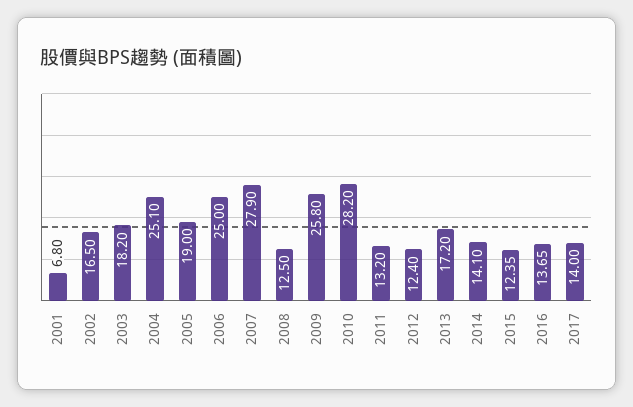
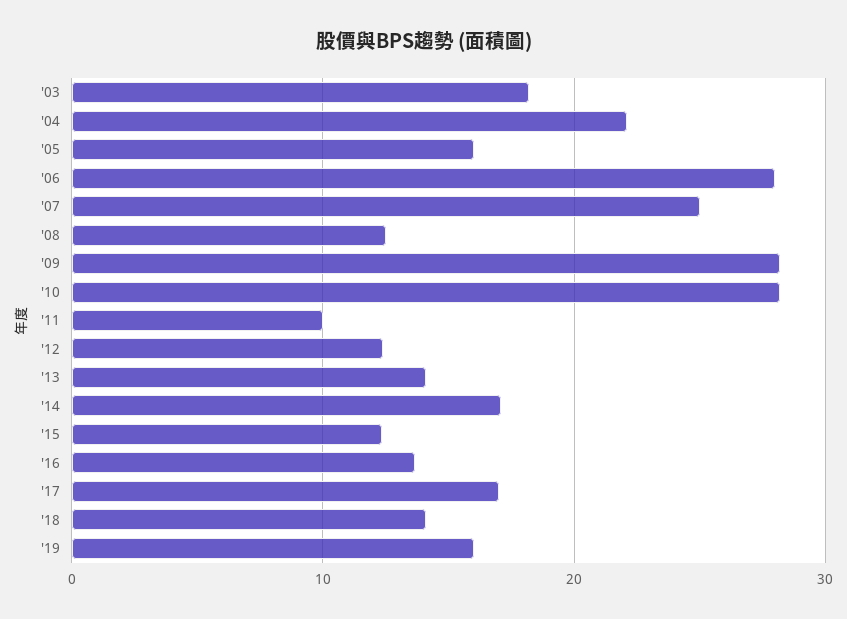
2001: 6.8 -> none
2002: 16.5 -> none
2004: 25.1 -> 22
2005: 19 -> 16
2006: 25 -> 28
2007: 27.9 -> 25
2009: 25.8 -> 28
2011: 13.2 -> 10
2013: 17.2 -> 14
2014: 14.1 -> 17
2017: 14 -> 17
'18: none -> 14
'19: none -> 16

